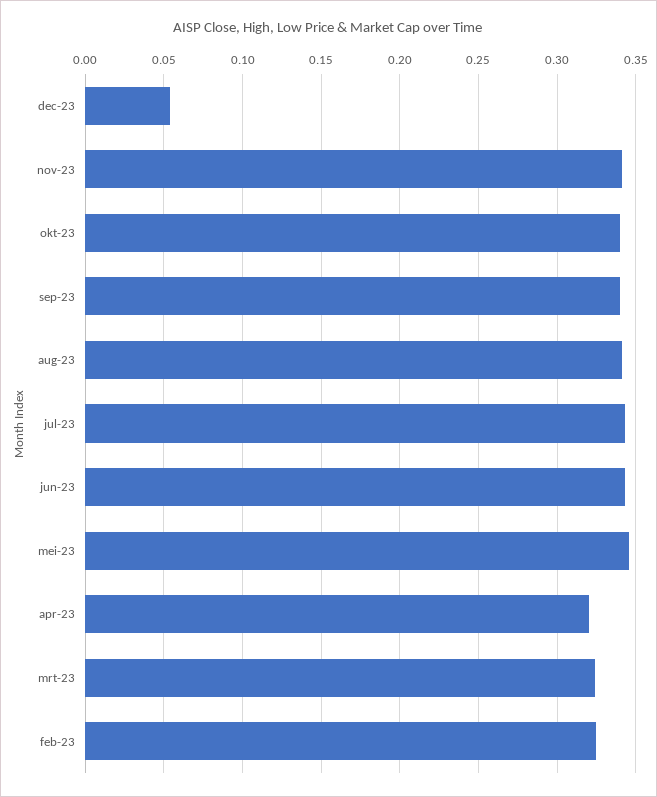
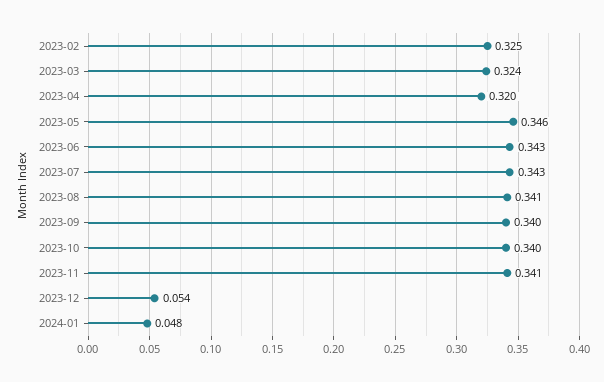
2024-01: none -> 0.048

